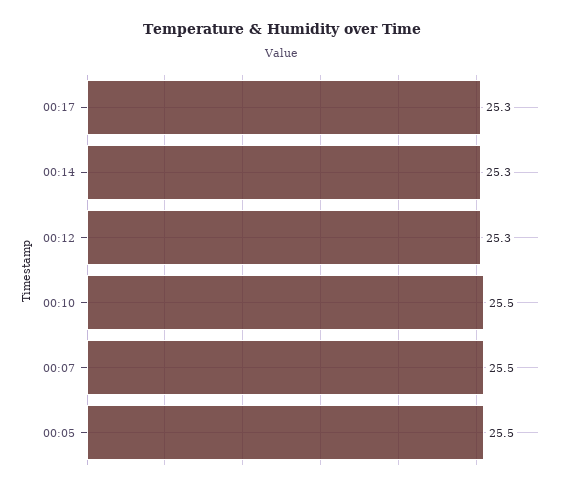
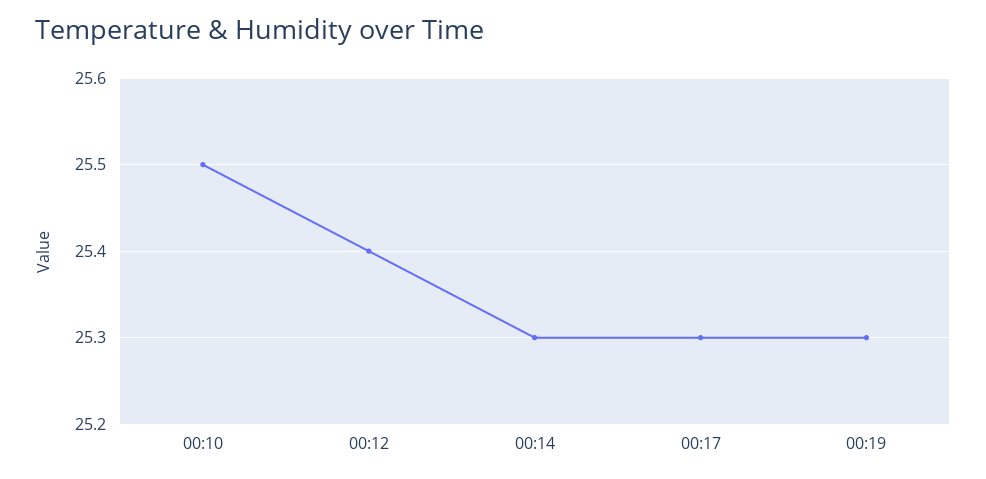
00:12: 25.3 -> 25.4
00:07: 25.5 -> none
00:05: 25.5 -> none
00:19: none -> 25.3

